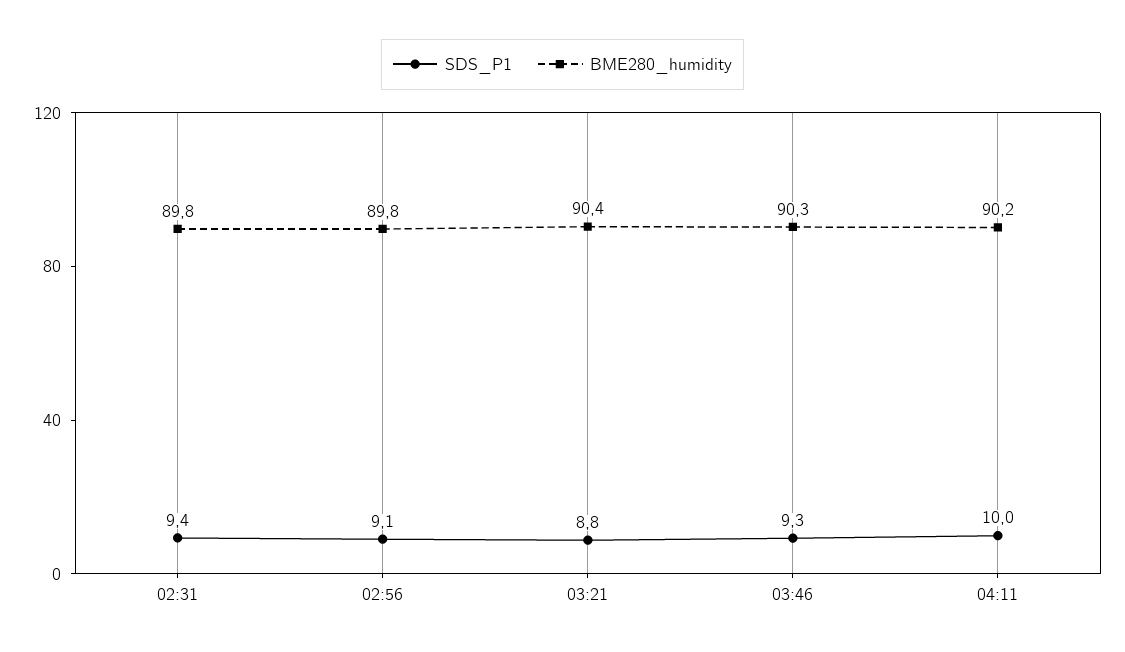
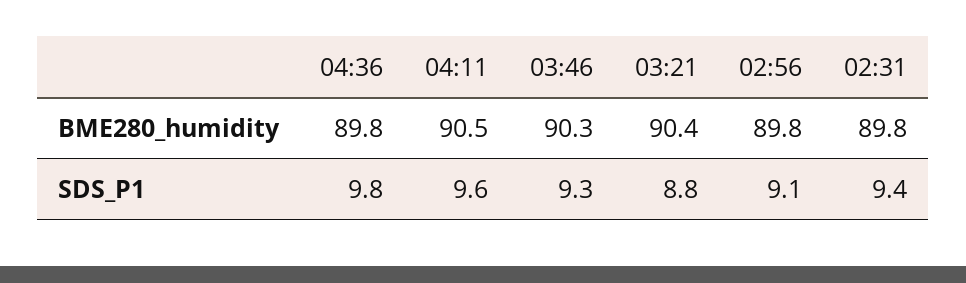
SDS_P1, 04:11: 10 -> 9.6
BME280_humidity, 04:11: 90.2 -> 90.5
BME280_humidity, 04:36: none -> 89.8
SDS_P1, 04:36: none -> 9.8

